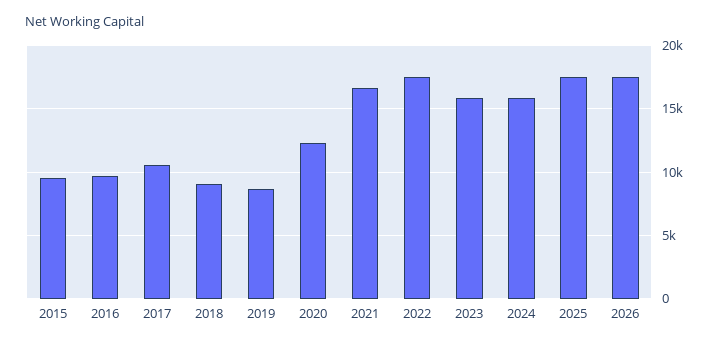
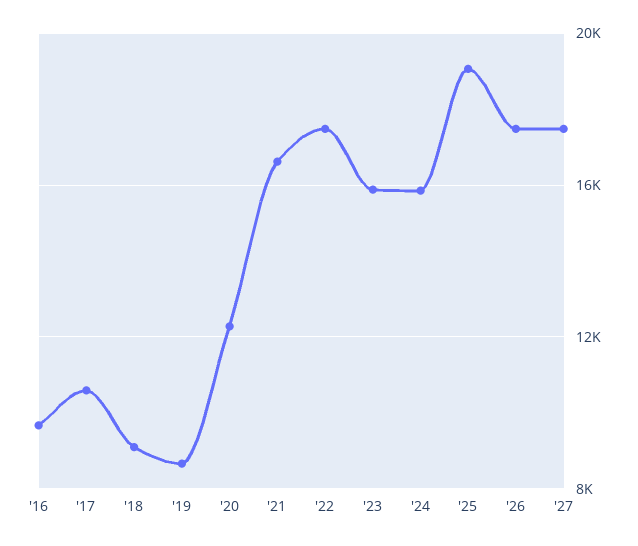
2015: 9500 -> none
2025: 17500 -> 19000
'27: none -> 17500

